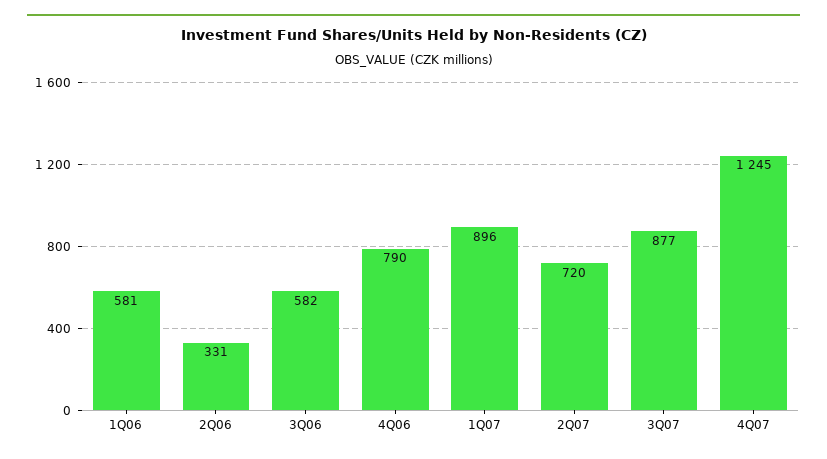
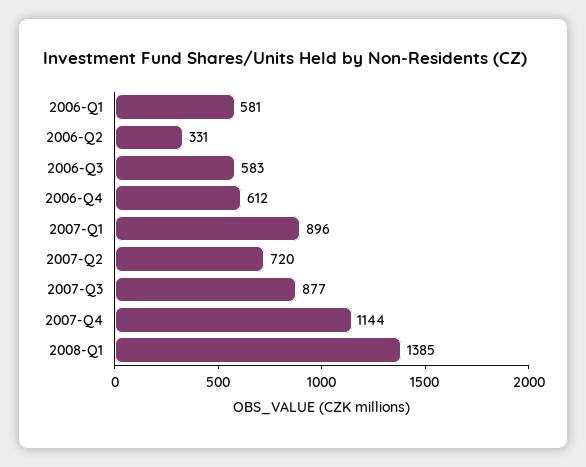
3Q06: 582 -> 583
4Q06: 790 -> 612
4Q07: 1245 -> 1144
2008-Q1: none -> 1385

